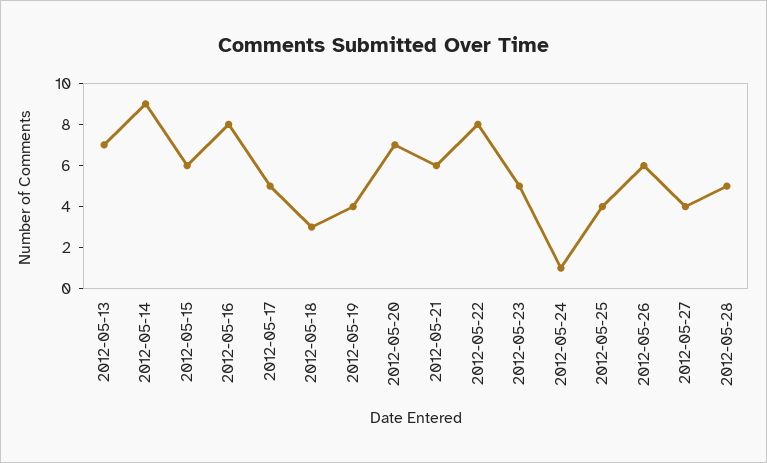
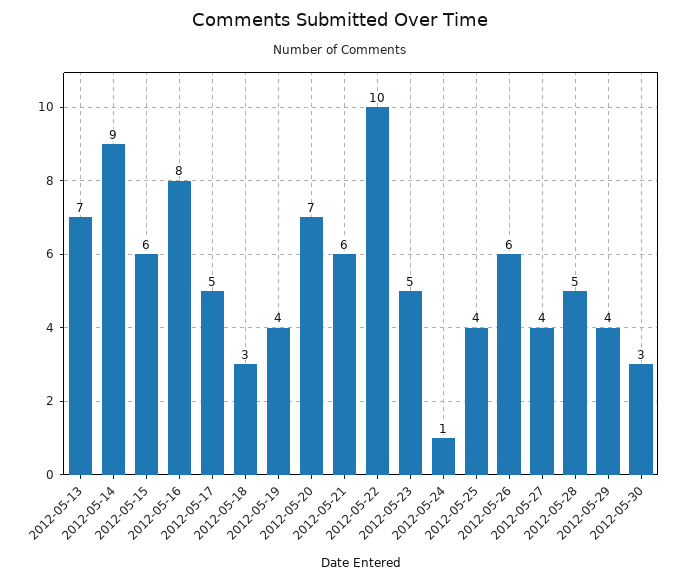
2012-05-22: 8 -> 10
2012-05-29: none -> 4
2012-05-30: none -> 3

